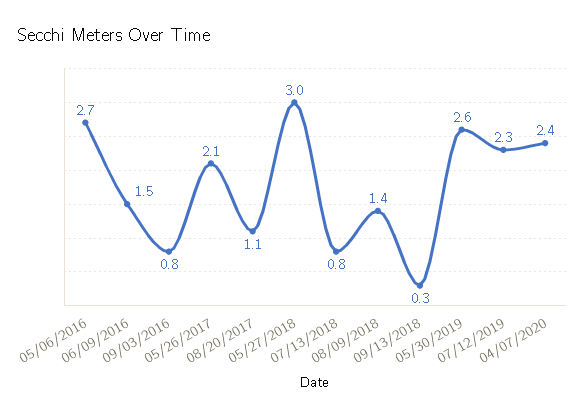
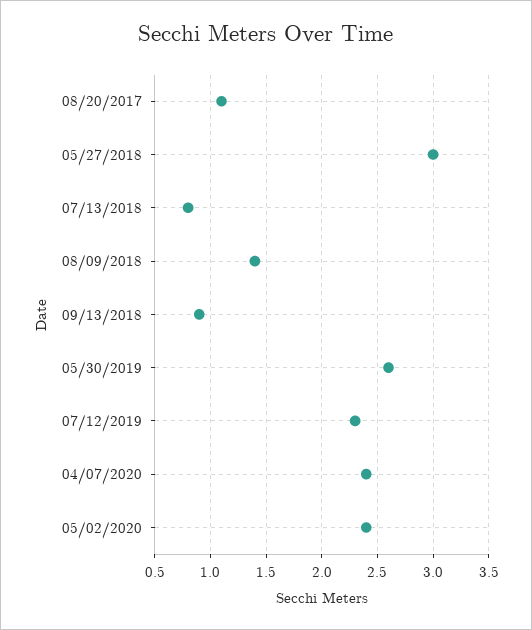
05/06/2016: 2.7 -> none
06/09/2016: 1.5 -> none
09/03/2016: 0.8 -> none
05/26/2017: 2.1 -> none
09/13/2018: 0.3 -> 0.9
05/02/2020: none -> 2.4

